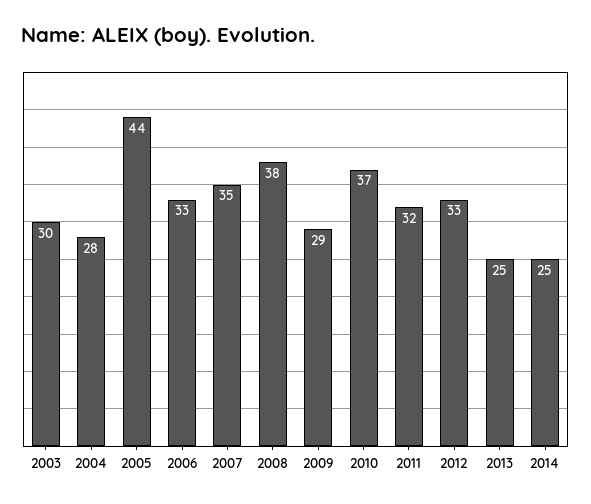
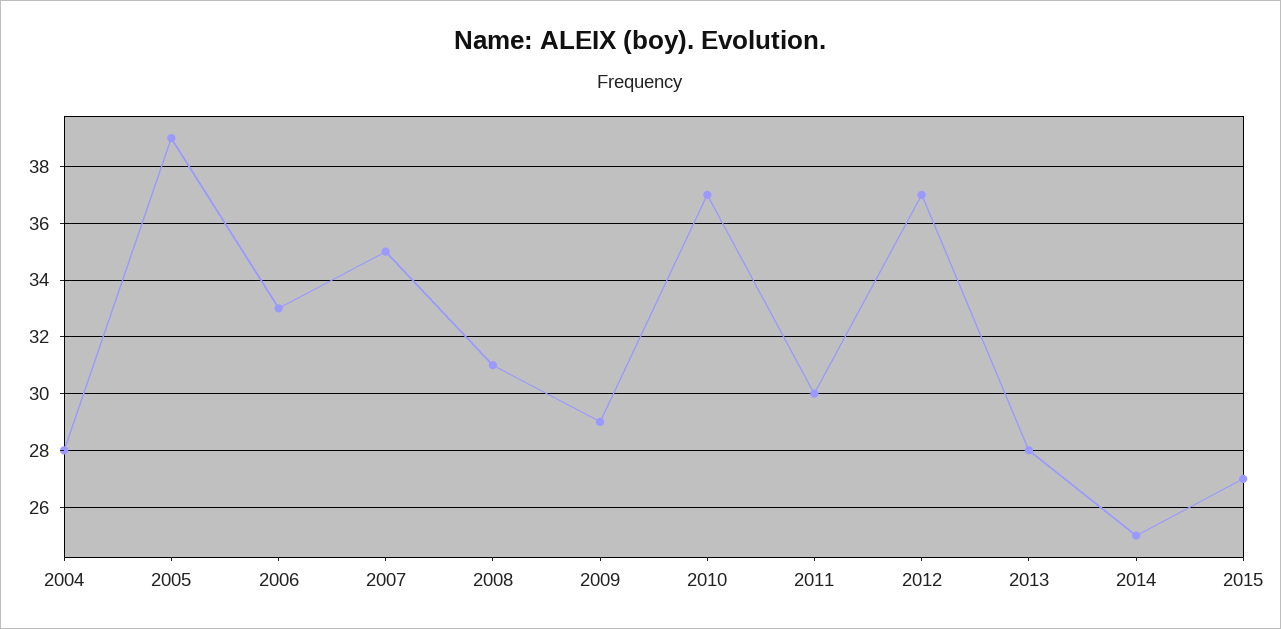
2003: 30 -> none
2005: 44 -> 39
2008: 38 -> 31
2011: 32 -> 30
2012: 33 -> 37
2013: 25 -> 28
2015: none -> 27

